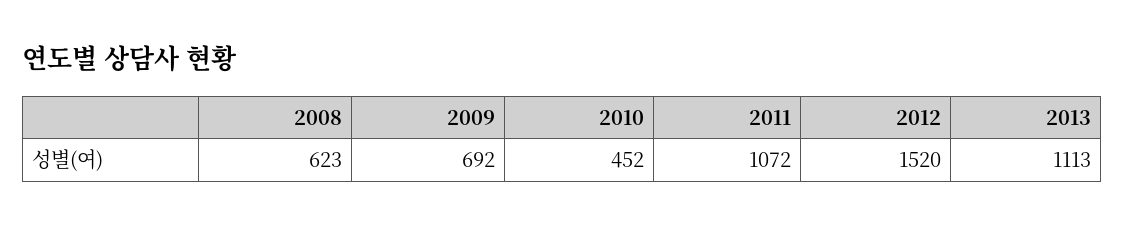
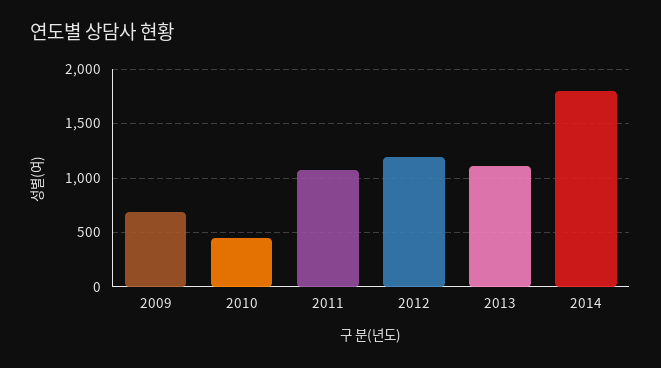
2008: 623 -> none
2012: 1520 -> 1200
2014: none -> 1800

